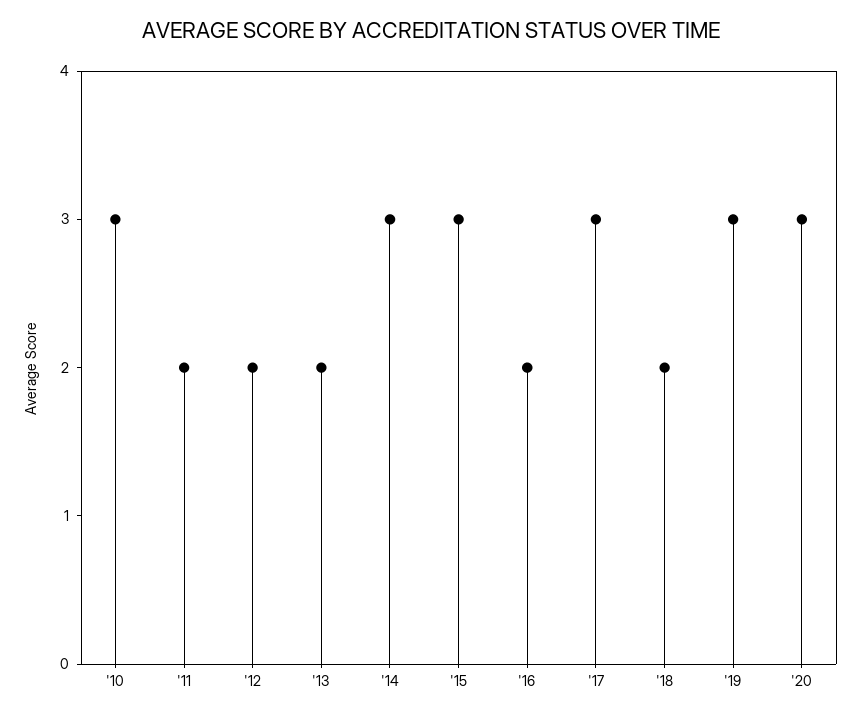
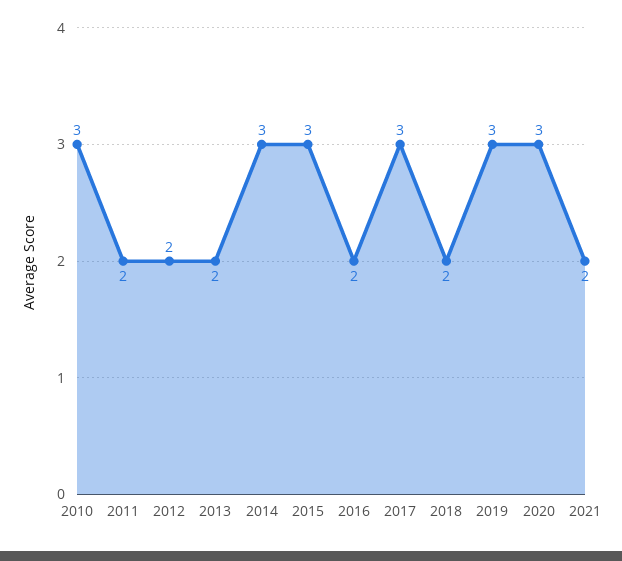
2021: none -> 2

